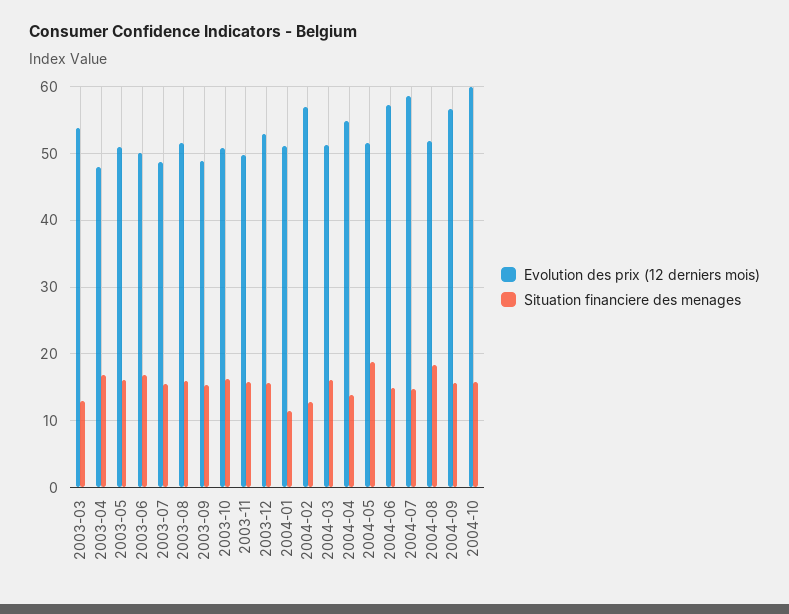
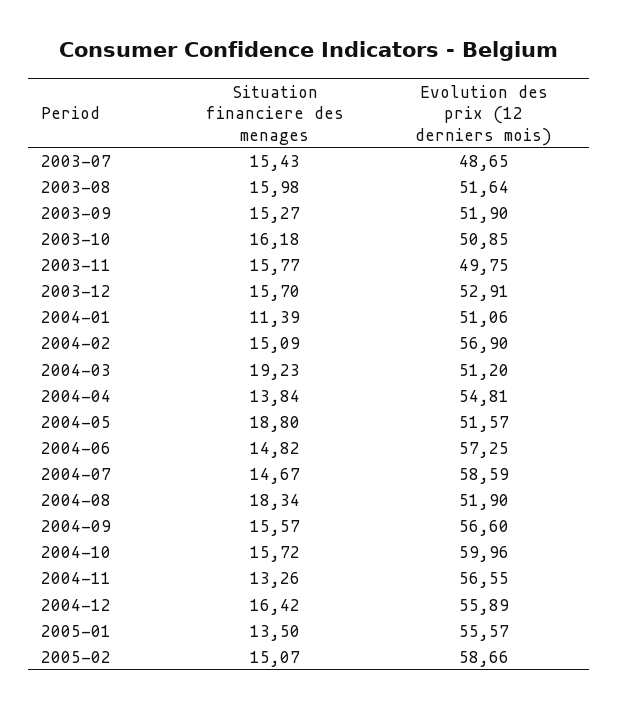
Evolution des prix (12 derniers mois), 2003-03: 54 -> none
Situation financiere des menages, 2003-03: 13 -> none
Evolution des prix (12 derniers mois), 2003-04: 48 -> none
Situation financiere des menages, 2003-04: 17 -> none
Evolution des prix (12 derniers mois), 2003-05: 51 -> none
Situation financiere des menages, 2003-05: 16 -> none
Evolution des prix (12 derniers mois), 2003-06: 50 -> none
Situation financiere des menages, 2003-06: 17 -> none
Evolution des prix (12 derniers mois), 2003-09: 49 -> 51.9
Situation financiere des menages, 2004-02: 13 -> 15.09
Situation financiere des menages, 2004-03: 16 -> 19.23
Situation financiere des menages, 2004-11: none -> 13.26
Evolution des prix (12 derniers mois), 2004-11: none -> 56.55
Situation financiere des menages, 2004-12: none -> 16.42
Evolution des prix (12 derniers mois), 2004-12: none -> 55.89
Situation financiere des menages, 2005-01: none -> 13.5
Evolution des prix (12 derniers mois), 2005-01: none -> 55.57
Situation financiere des menages, 2005-02: none -> 15.07
Evolution des prix (12 derniers mois), 2005-02: none -> 58.66

